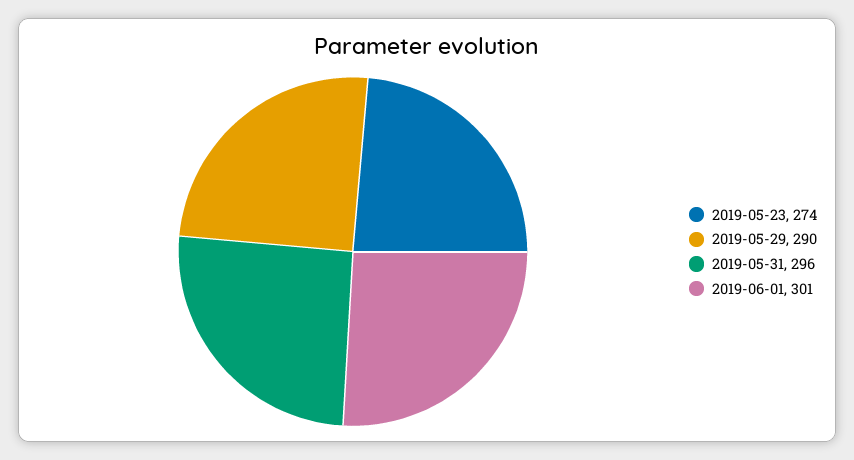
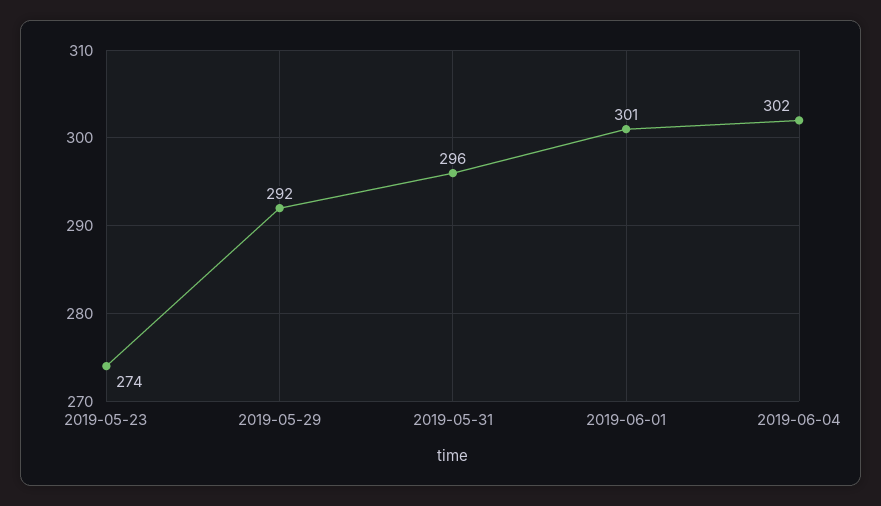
2019-05-29: 290 -> 292
2019-06-04: none -> 302

